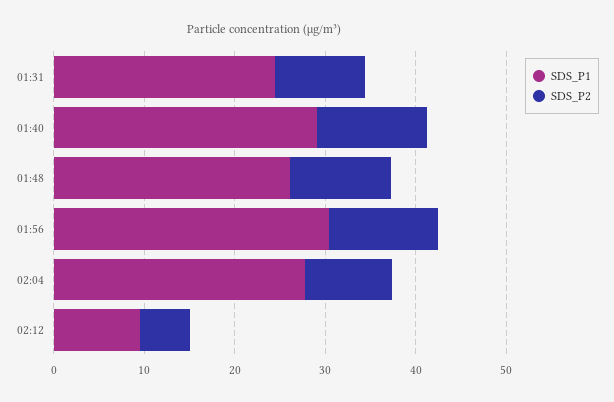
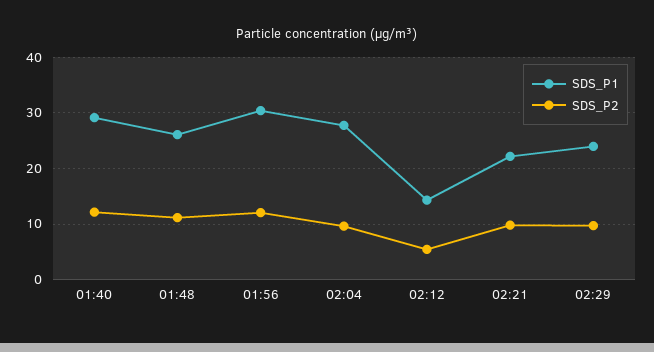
SDS_P1, 01:31: 24 -> none
SDS_P2, 01:31: 10 -> none
SDS_P1, 02:12: 10 -> 14
SDS_P1, 02:21: none -> 22
SDS_P2, 02:21: none -> 10
SDS_P1, 02:29: none -> 24
SDS_P2, 02:29: none -> 10

